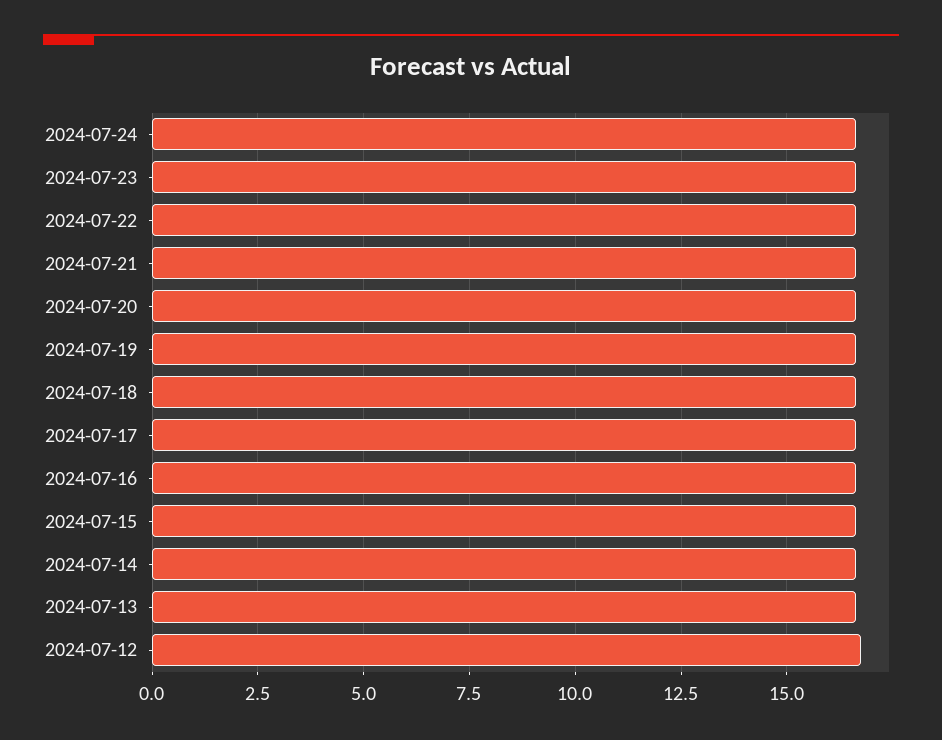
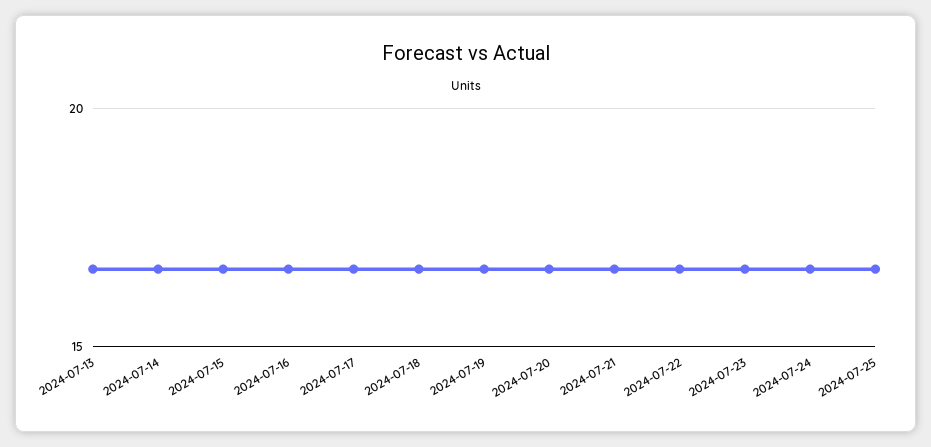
2024-07-12: 16.75 -> none
2024-07-25: none -> 16.5

